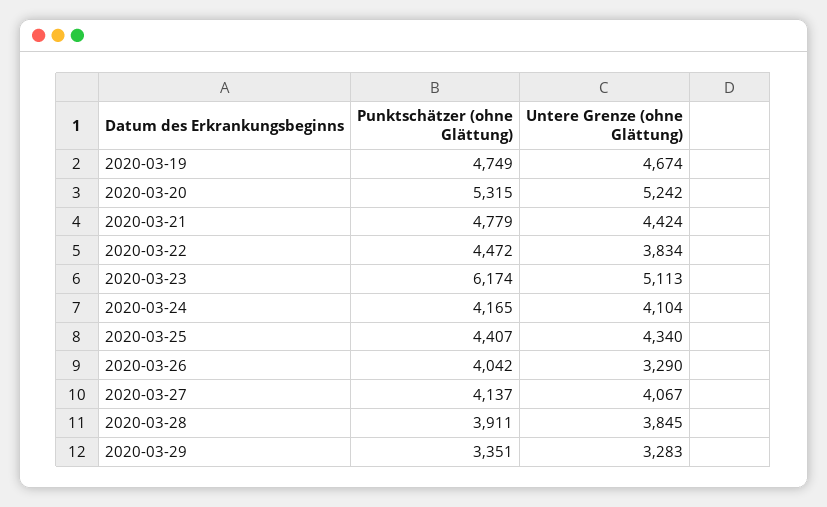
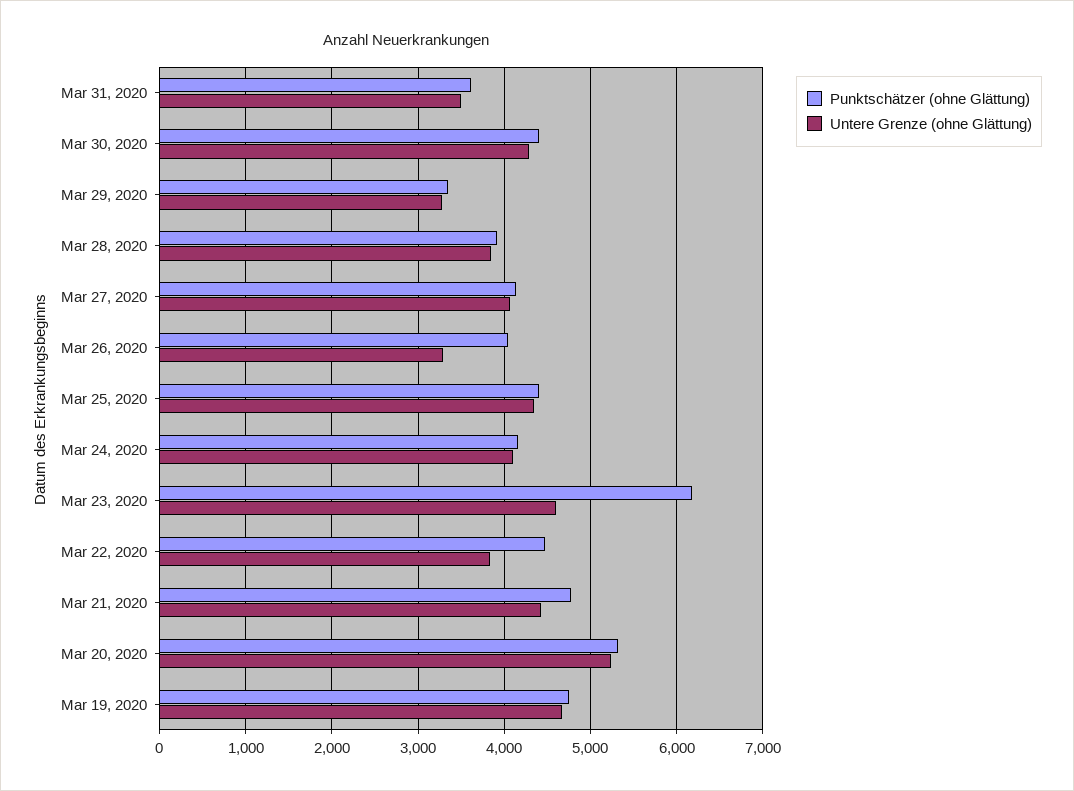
Untere Grenze (ohne Glättung), 2020-03-23: 5113 -> 4600
Punktschätzer (ohne Glättung), Mar 31, 2020: none -> 3600
Untere Grenze (ohne Glättung), Mar 31, 2020: none -> 3500
Punktschätzer (ohne Glättung), Mar 30, 2020: none -> 4400
Untere Grenze (ohne Glättung), Mar 30, 2020: none -> 4300

